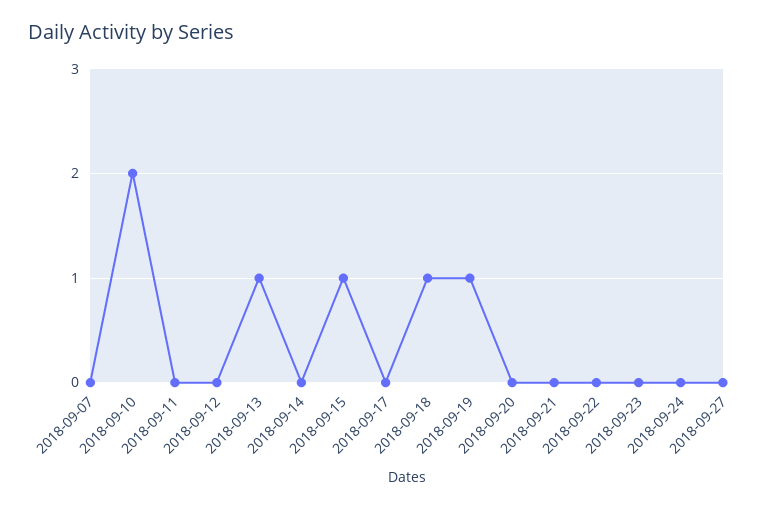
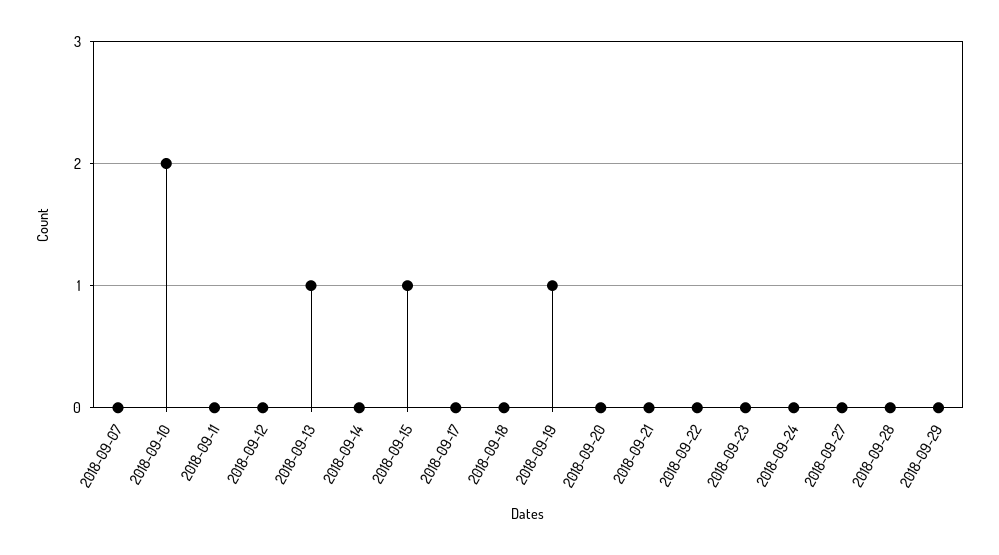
2018-09-18: 1 -> 0
2018-09-28: none -> 0
2018-09-29: none -> 0

